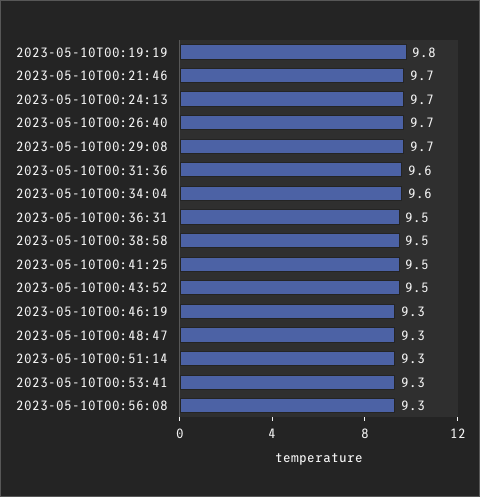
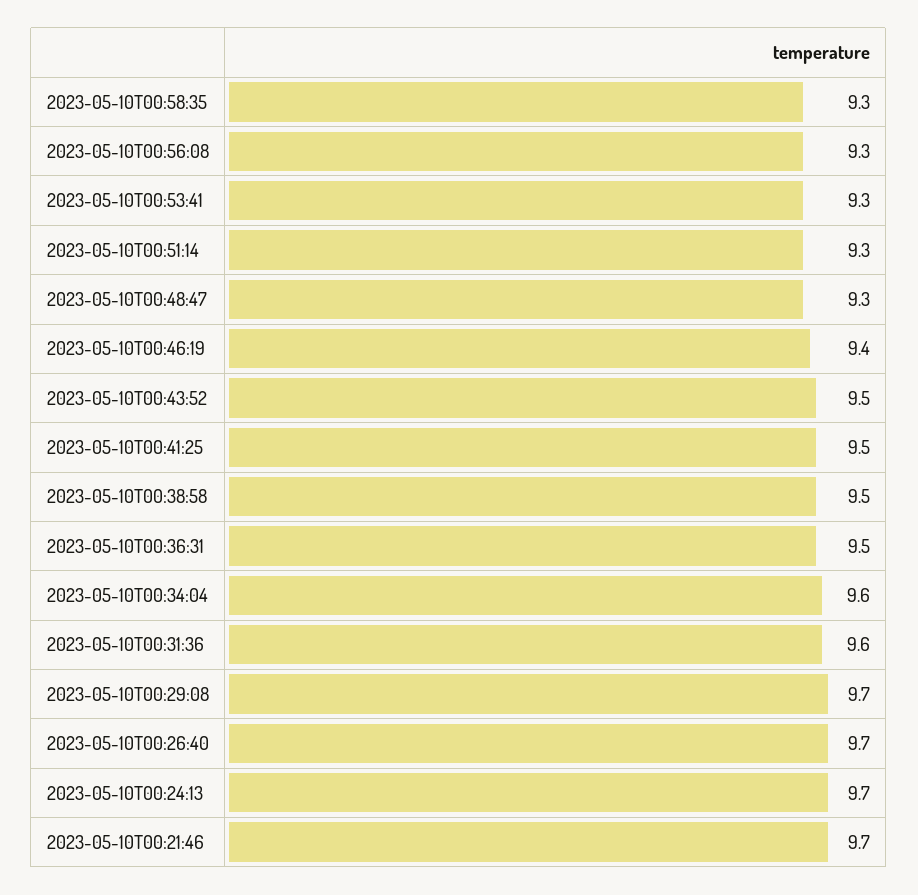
2023-05-10T00:19:19: 9.8 -> none
2023-05-10T00:46:19: 9.3 -> 9.4
2023-05-10T00:58:35: none -> 9.3

